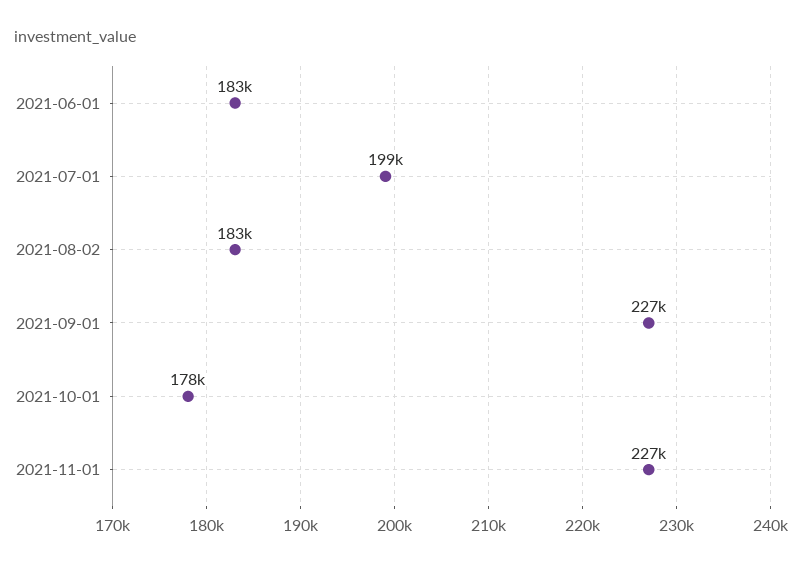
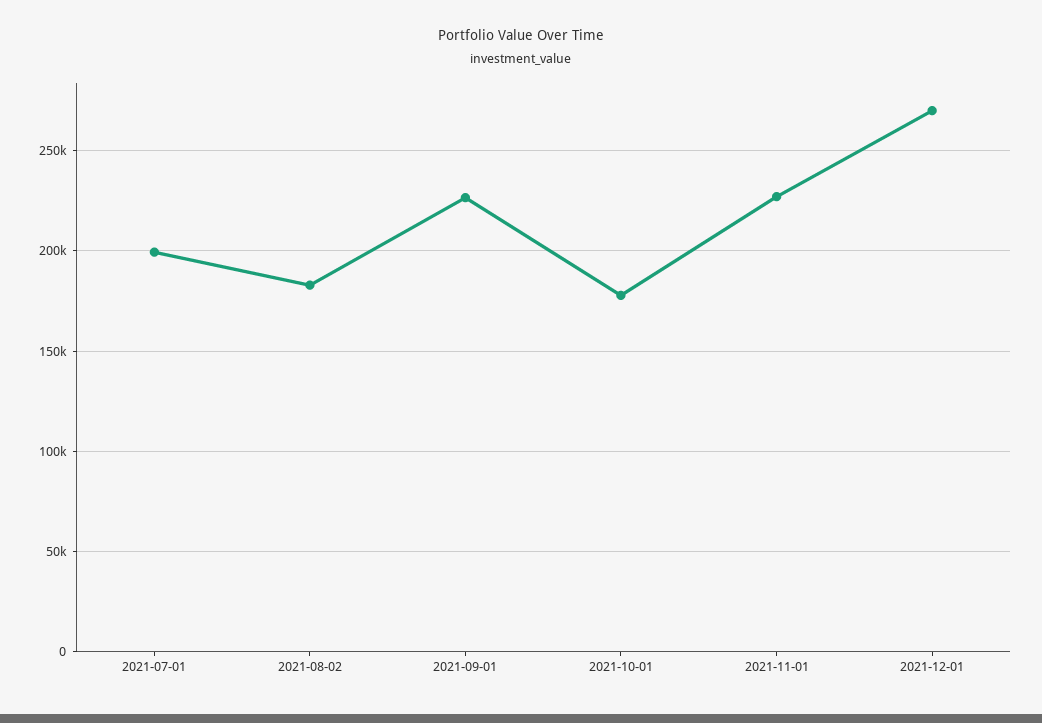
2021-06-01: 183000 -> none
2021-12-01: none -> 270000

